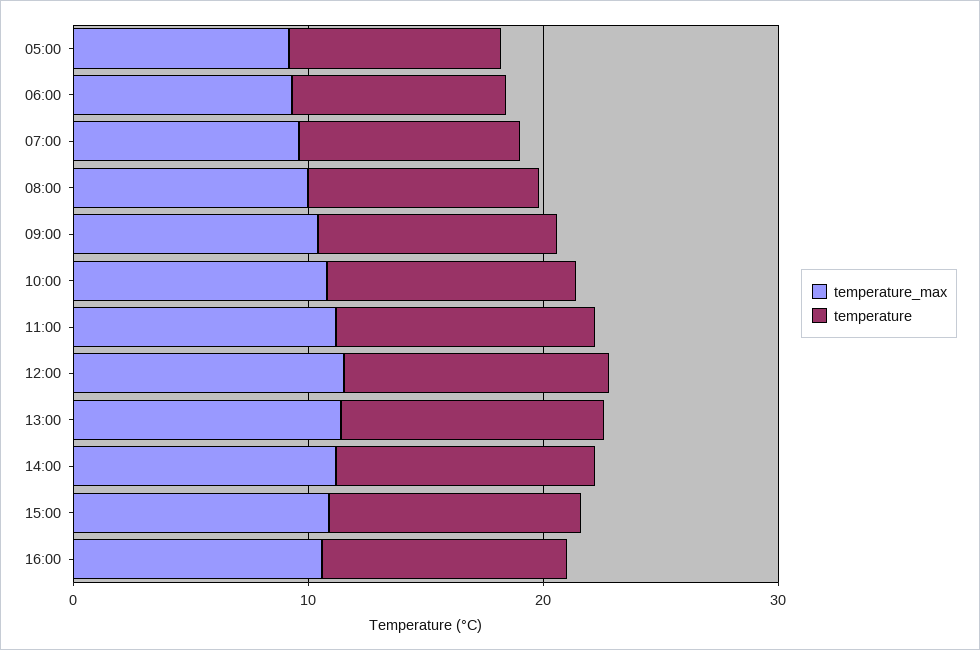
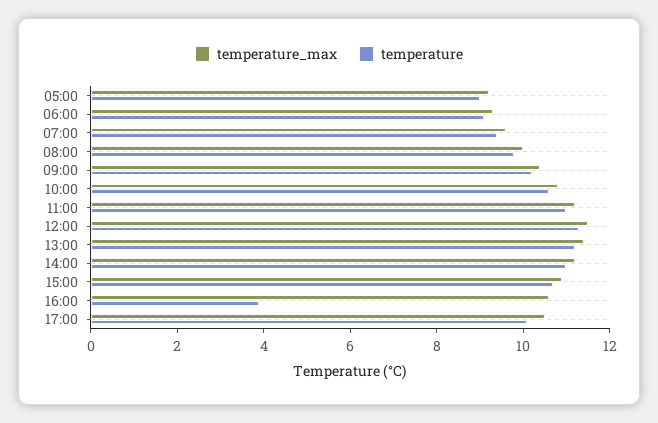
temperature, 16:00: 10 -> 4
temperature_max, 17:00: none -> 10.5
temperature, 17:00: none -> 10

